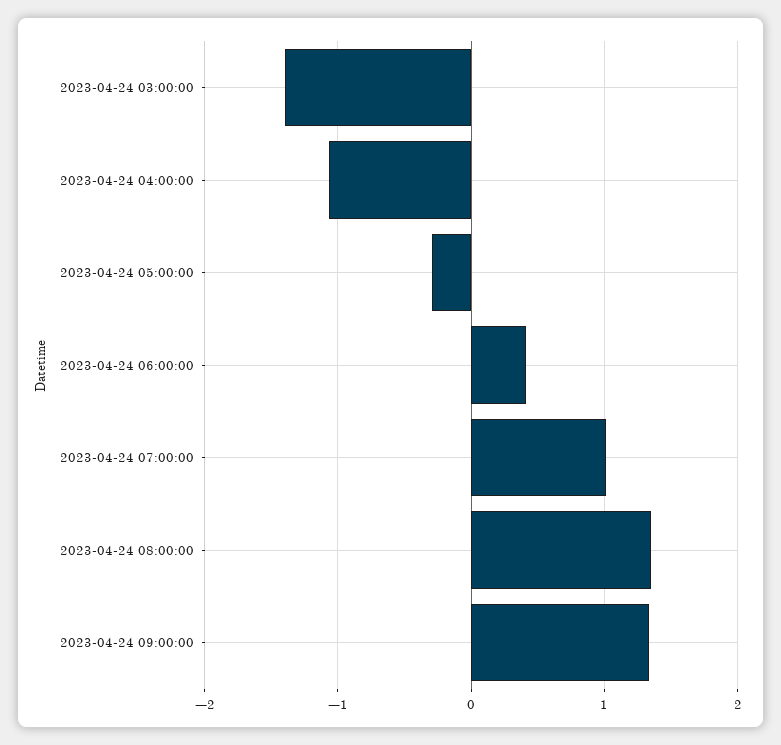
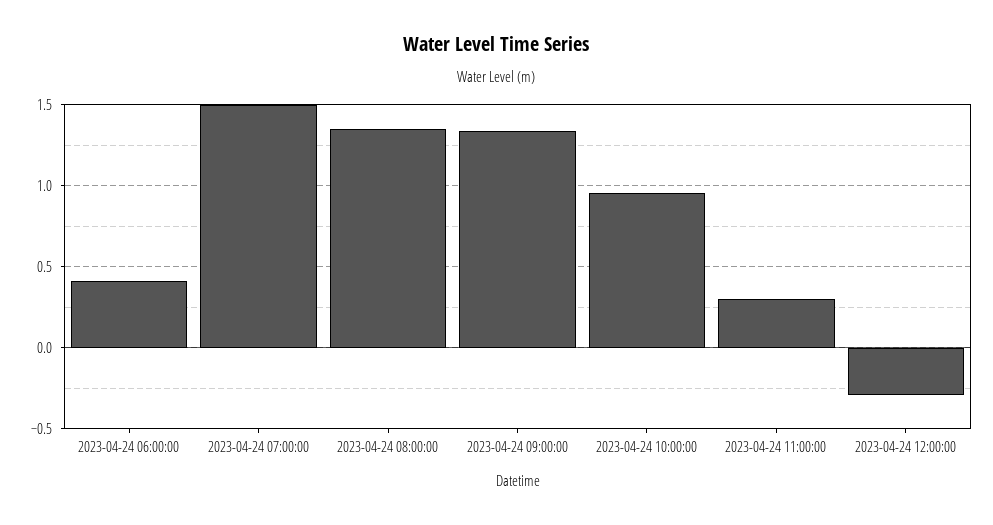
2023-04-24 03:00:00: -1.4 -> none
2023-04-24 04:00:00: -1.1 -> none
2023-04-24 05:00:00: -0.3 -> none
2023-04-24 07:00:00: 1 -> 1.5
2023-04-24 10:00:00: none -> 0.95
2023-04-24 11:00:00: none -> 0.3
2023-04-24 12:00:00: none -> -0.3

